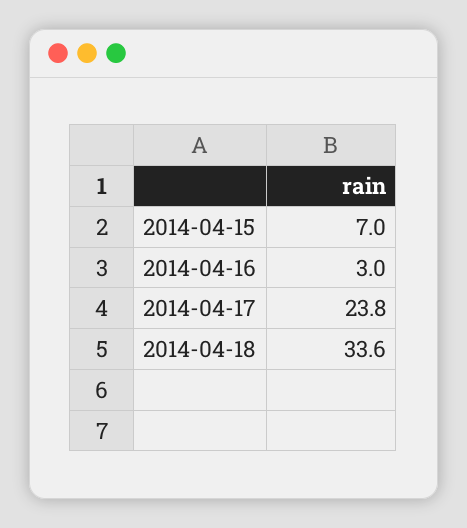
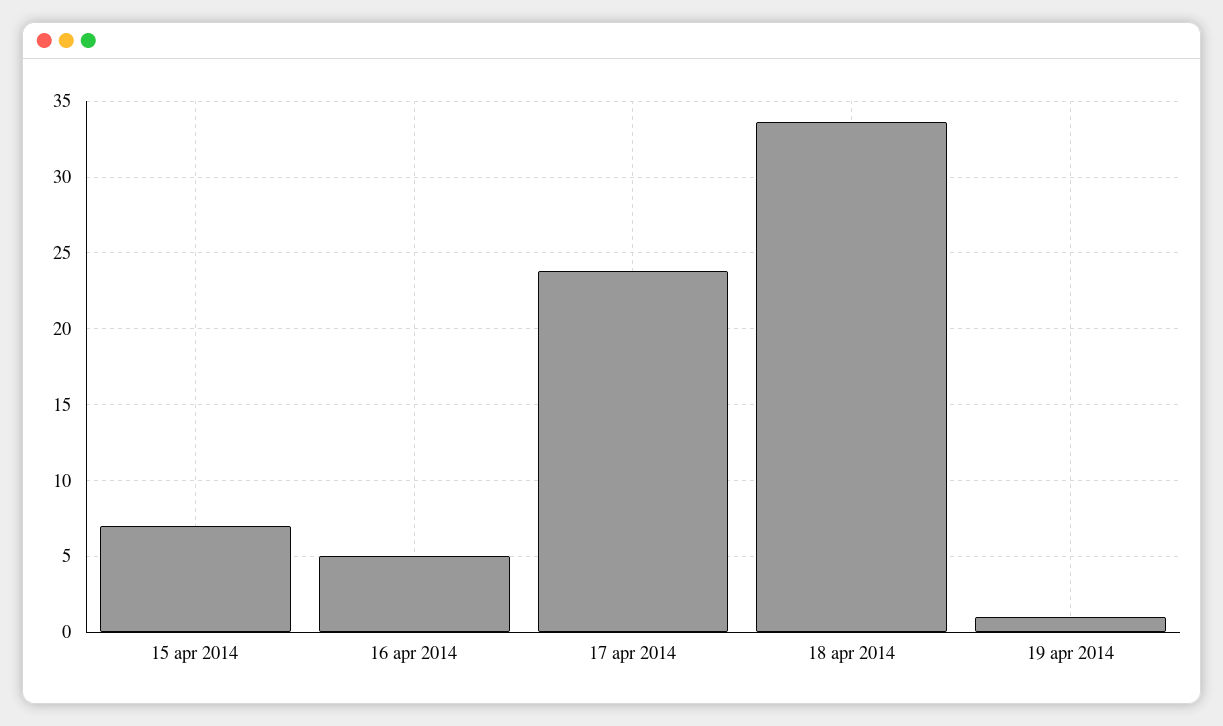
2014-04-16: 3 -> 5
19 apr 2014: none -> 1

